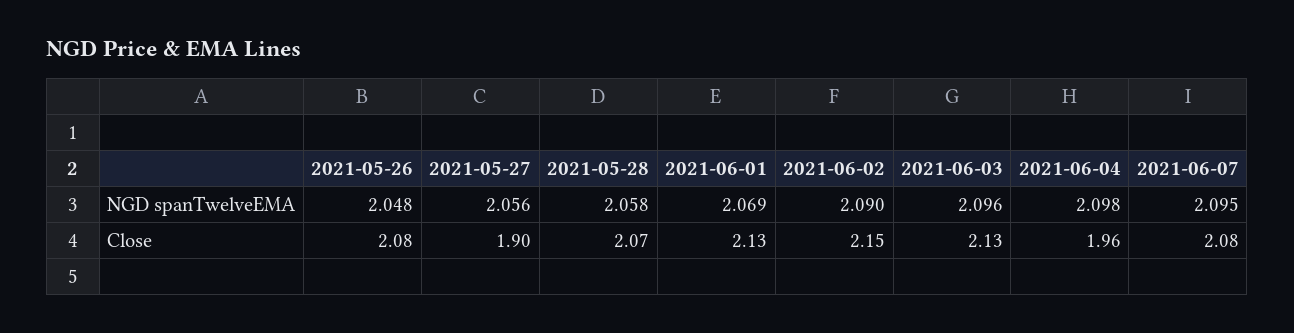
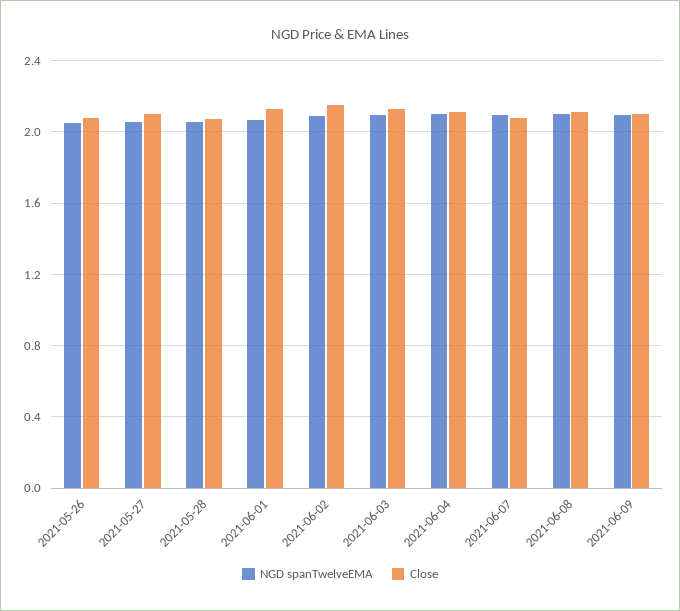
Close, 2021-05-27: 1.9 -> 2.1
Close, 2021-06-04: 1.96 -> 2.1
NGD spanTwelveEMA, 2021-06-08: none -> 2.1
Close, 2021-06-08: none -> 2.1
NGD spanTwelveEMA, 2021-06-09: none -> 2.1
Close, 2021-06-09: none -> 2.1

